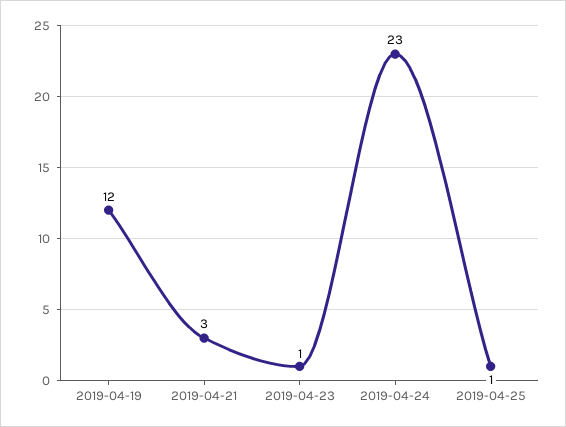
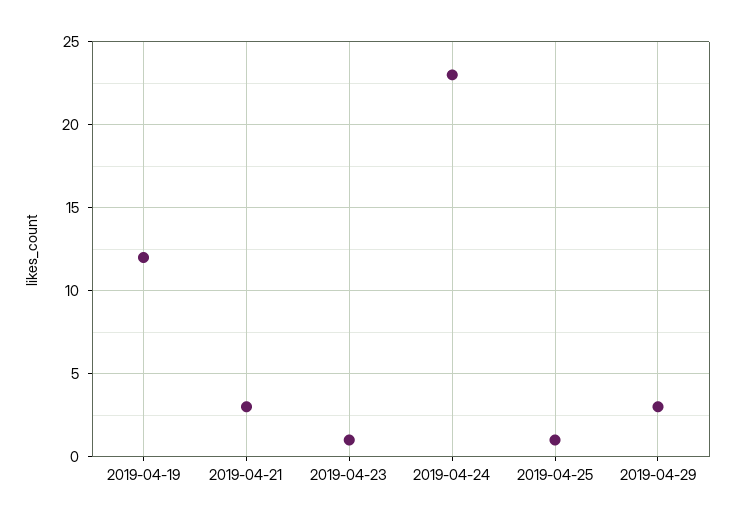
2019-04-29: none -> 3

